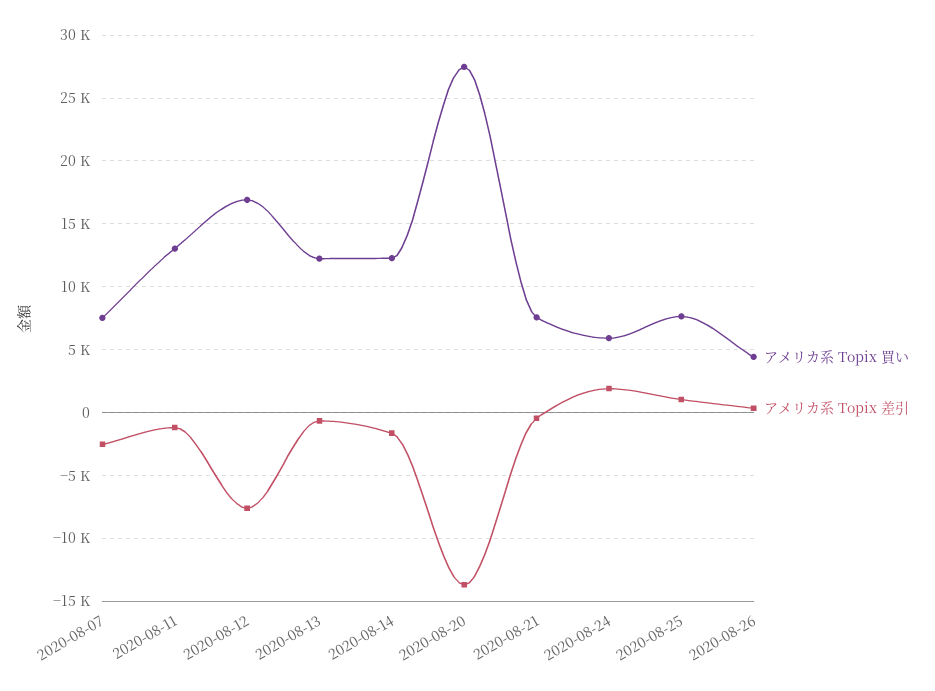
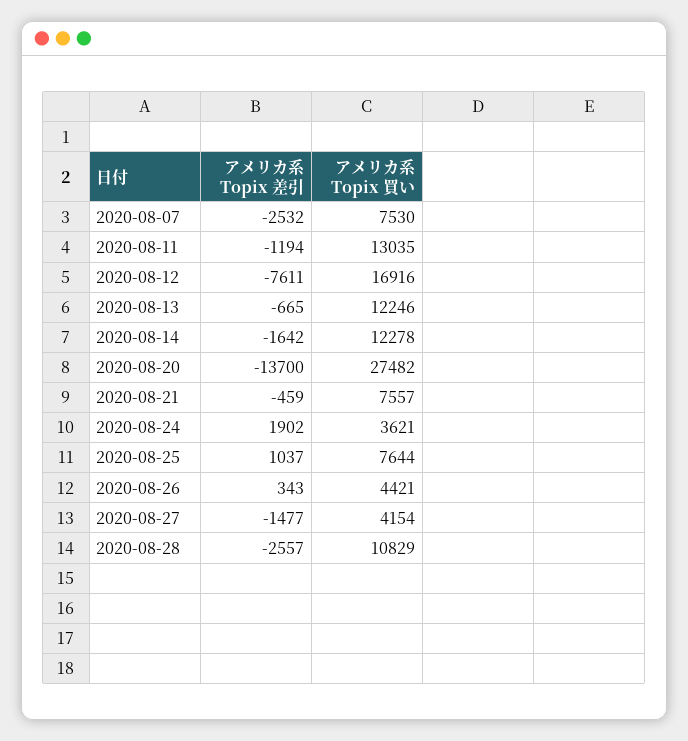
アメリカ系 Topix 買い, 2020-08-24: 6000 -> 3621
アメリカ系 Topix 差引, 2020-08-27: none -> -1477
アメリカ系 Topix 買い, 2020-08-27: none -> 4154
アメリカ系 Topix 差引, 2020-08-28: none -> -2557
アメリカ系 Topix 買い, 2020-08-28: none -> 10829

